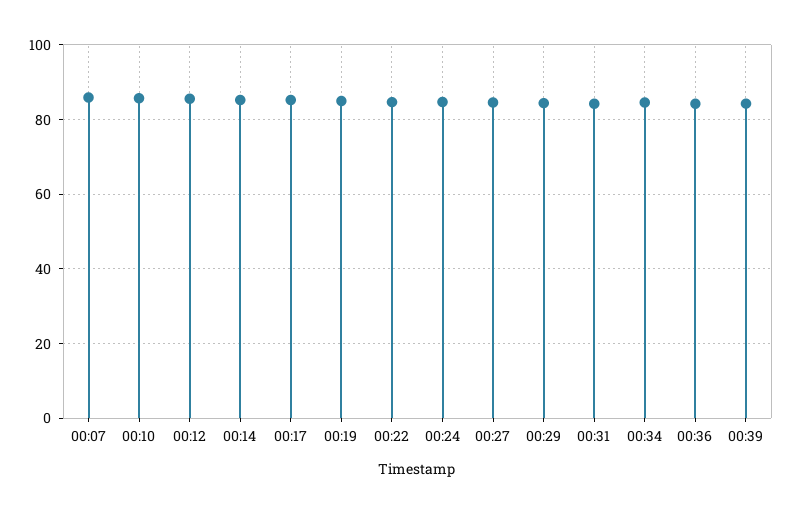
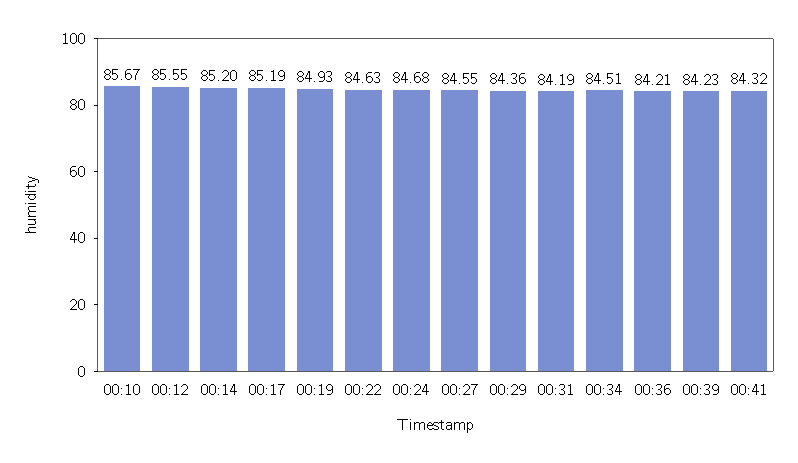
00:07: 86 -> none
00:41: none -> 84.32

